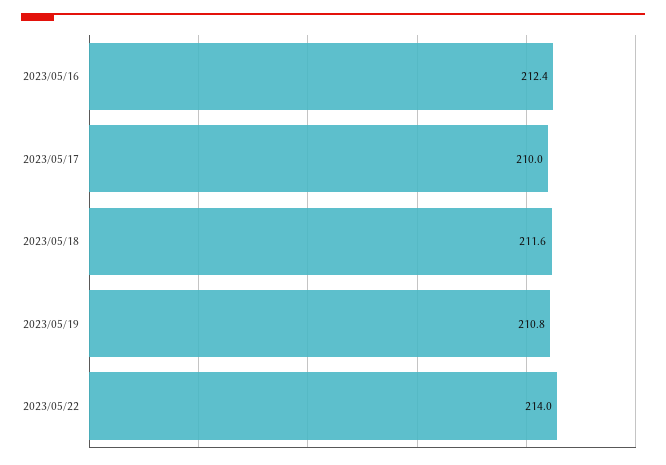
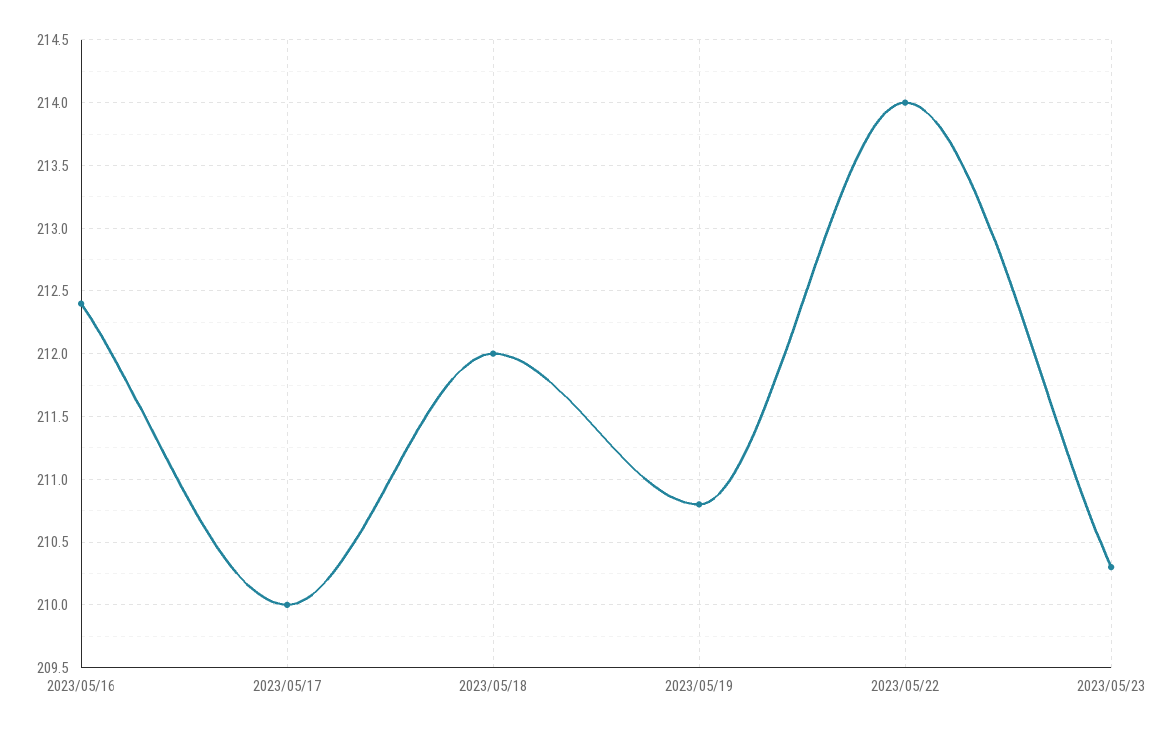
2023/05/18: 211.6 -> 212
2023/05/23: none -> 210.3

